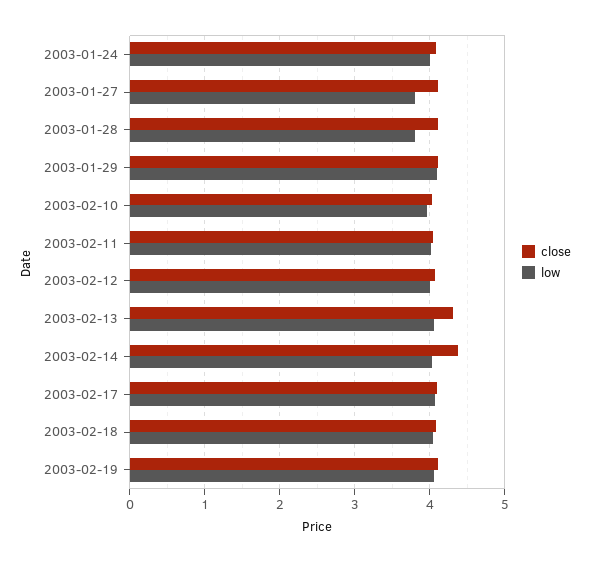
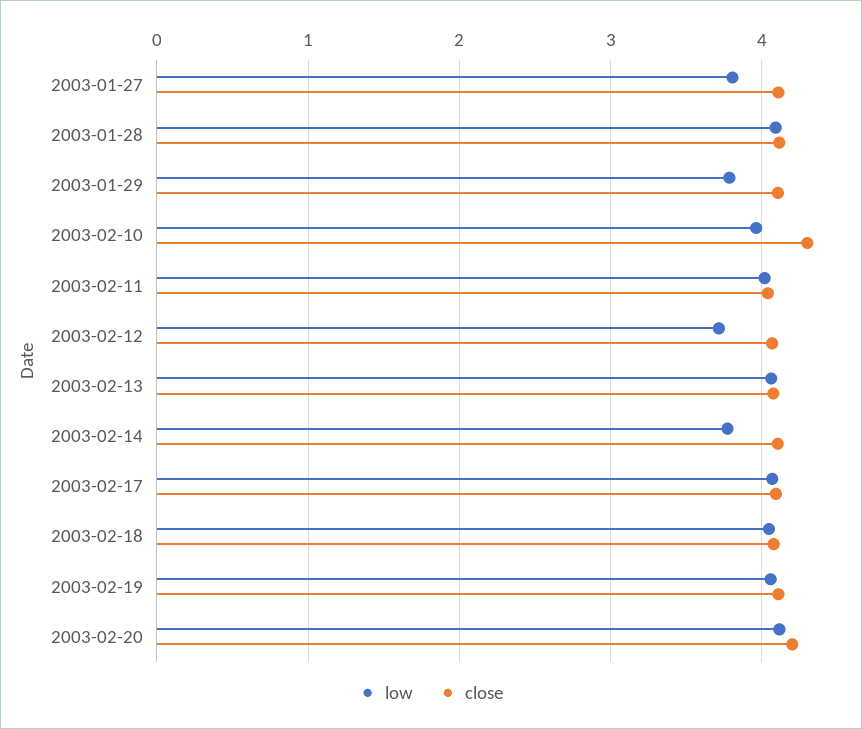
close, 2003-01-24: 4.1 -> none
low, 2003-01-24: 4 -> none
low, 2003-01-28: 3.8 -> 4.1
low, 2003-01-29: 4.1 -> 3.8
close, 2003-02-10: 4 -> 4.3
low, 2003-02-12: 4 -> 3.7
close, 2003-02-13: 4.3 -> 4.1
close, 2003-02-14: 4.4 -> 4.1
low, 2003-02-14: 4 -> 3.8
low, 2003-02-20: none -> 4.1
close, 2003-02-20: none -> 4.2

